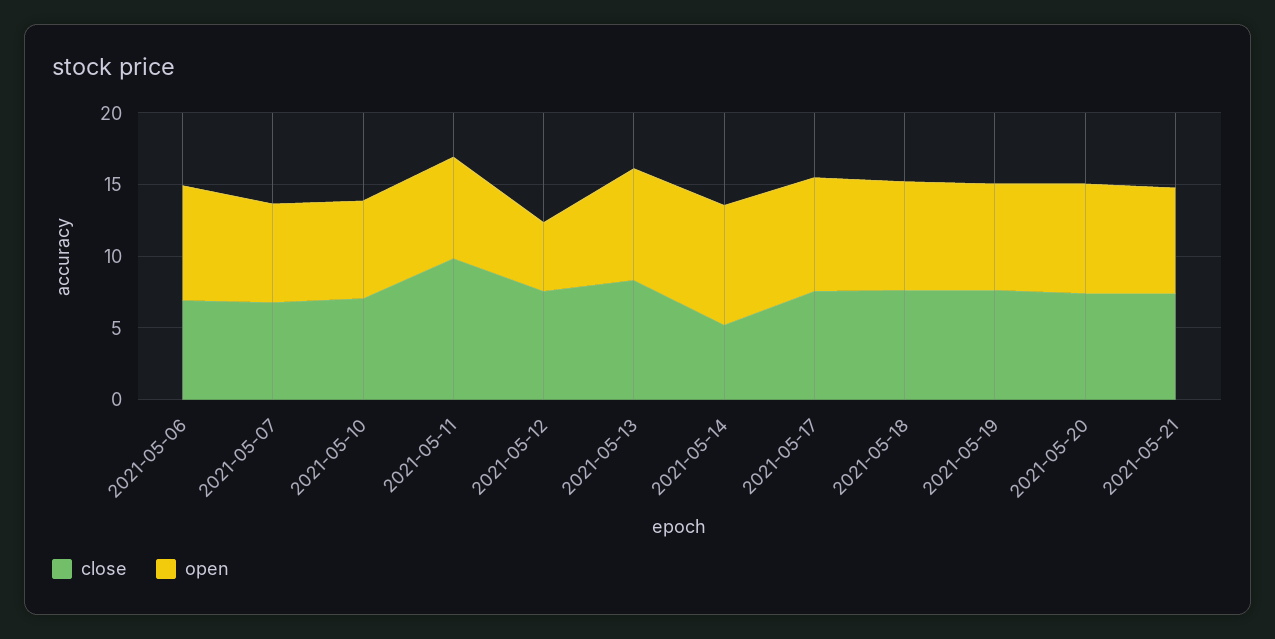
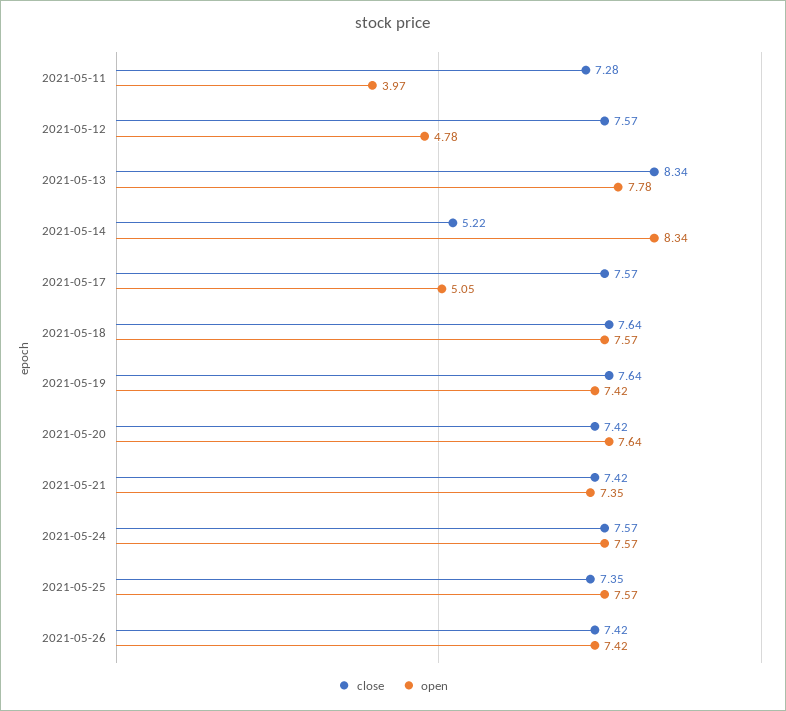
close, 2021-05-06: 7 -> none
open, 2021-05-06: 8 -> none
close, 2021-05-07: 7 -> none
open, 2021-05-07: 7 -> none
close, 2021-05-10: 7 -> none
open, 2021-05-10: 7 -> none
close, 2021-05-11: 10 -> 7.28
open, 2021-05-11: 7 -> 3.97
open, 2021-05-17: 8 -> 5.05
close, 2021-05-24: none -> 7.57
open, 2021-05-24: none -> 7.57
close, 2021-05-25: none -> 7.35
open, 2021-05-25: none -> 7.57
close, 2021-05-26: none -> 7.42
open, 2021-05-26: none -> 7.42

